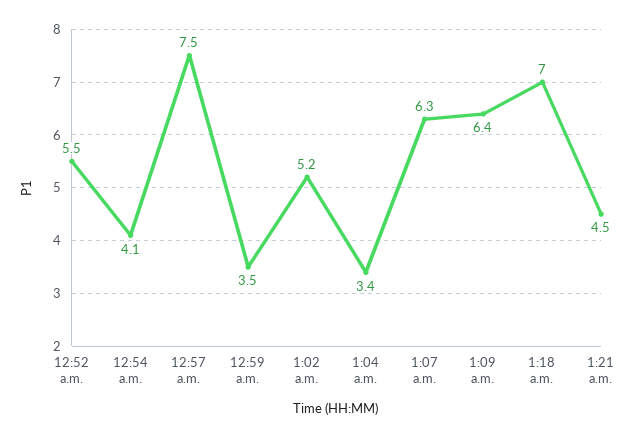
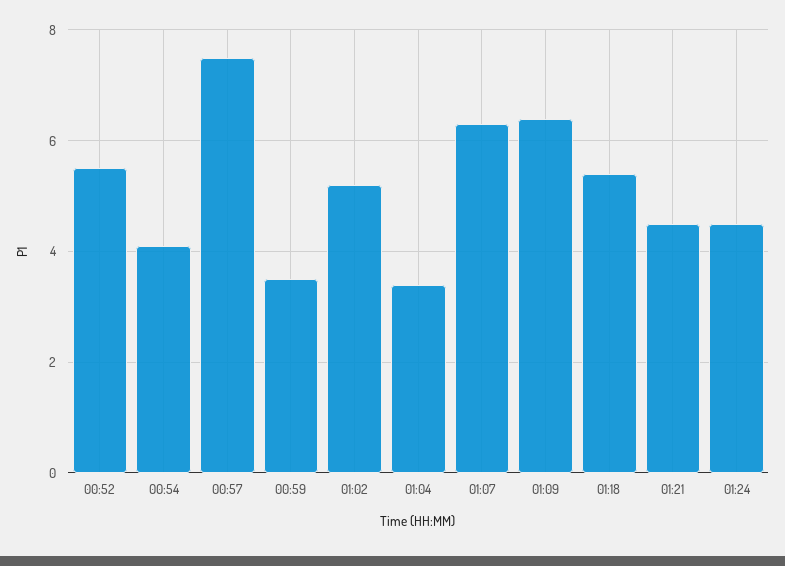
1:18 a.m.: 7 -> 5.5
01:24: none -> 4.5

